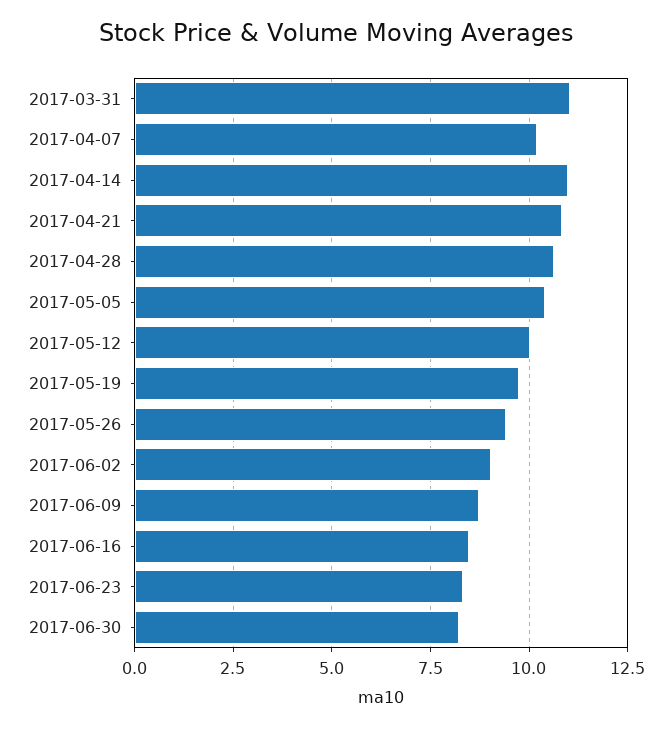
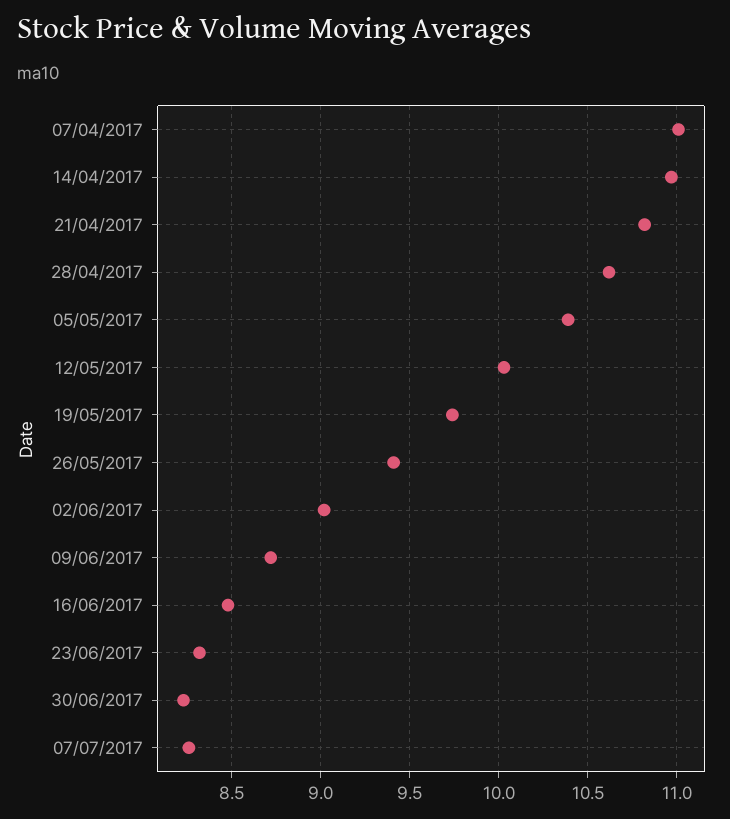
2017-03-31: 11 -> none
2017-04-07: 10.25 -> 11
07/07/2017: none -> 8.25

